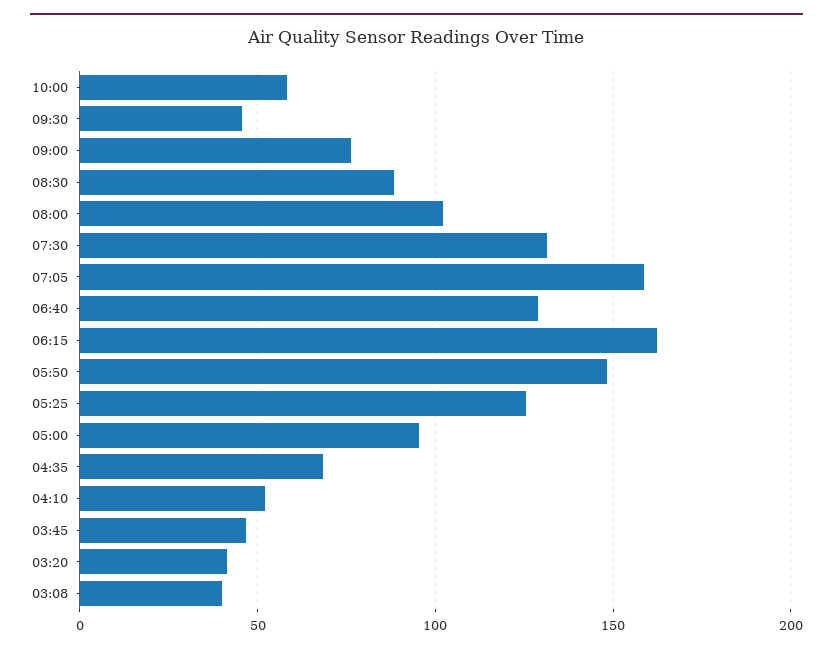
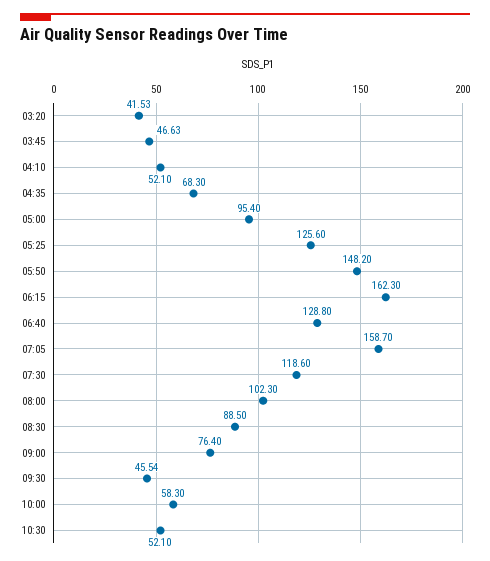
07:30: 130 -> 118.6
03:08: 40 -> none
10:30: none -> 52.1

